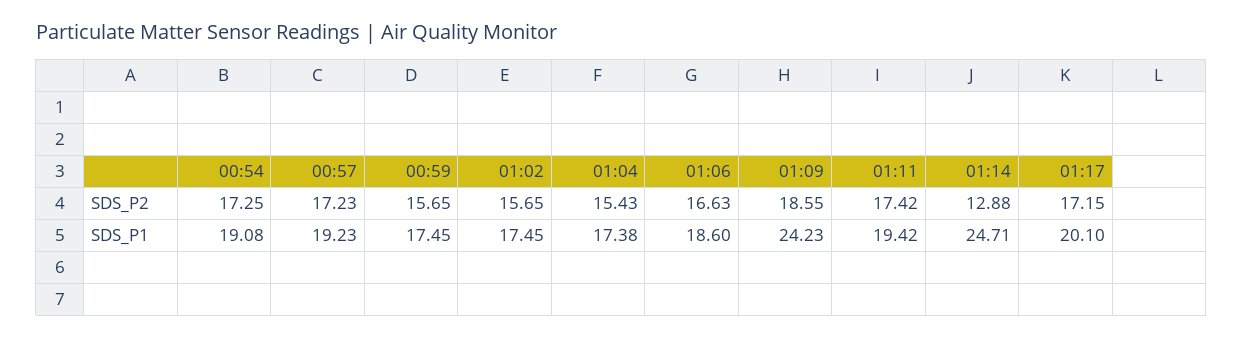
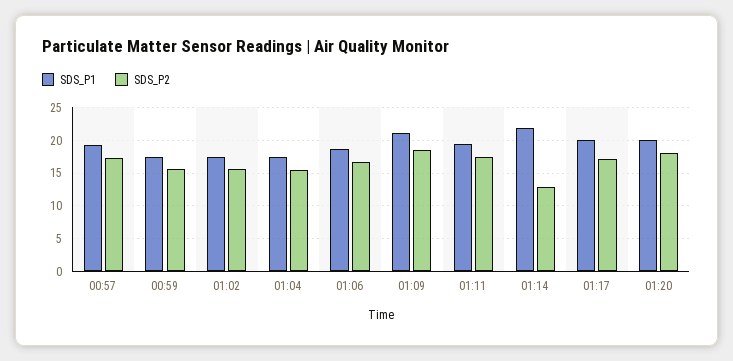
SDS_P2, 00:54: 17.25 -> none
SDS_P1, 00:54: 19.08 -> none
SDS_P1, 01:09: 24.23 -> 21
SDS_P1, 01:14: 24.71 -> 22
SDS_P1, 01:20: none -> 20
SDS_P2, 01:20: none -> 18

